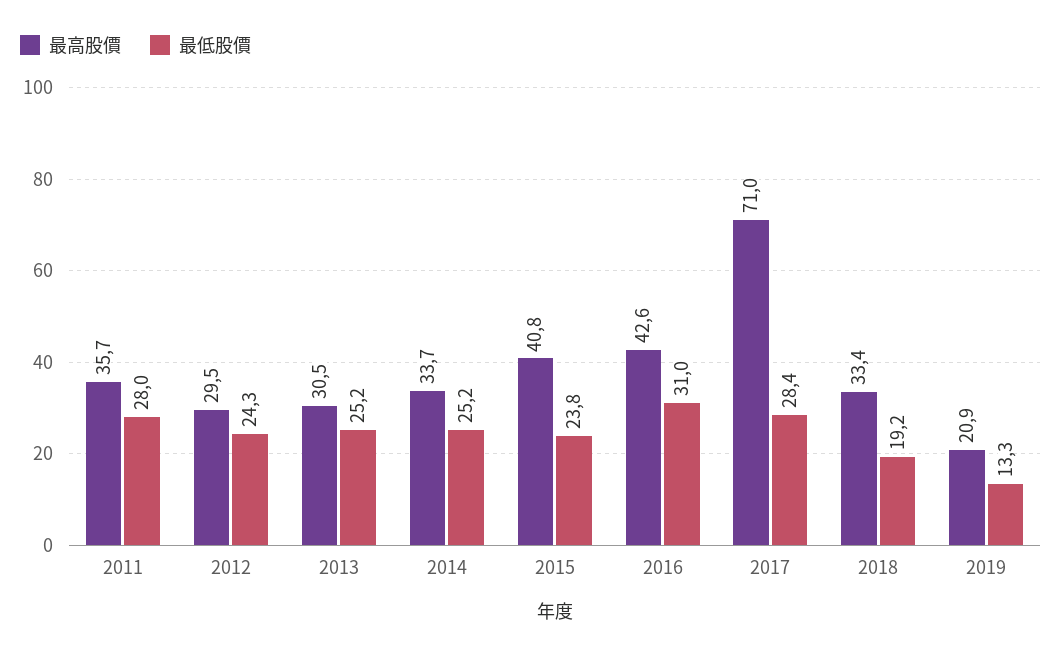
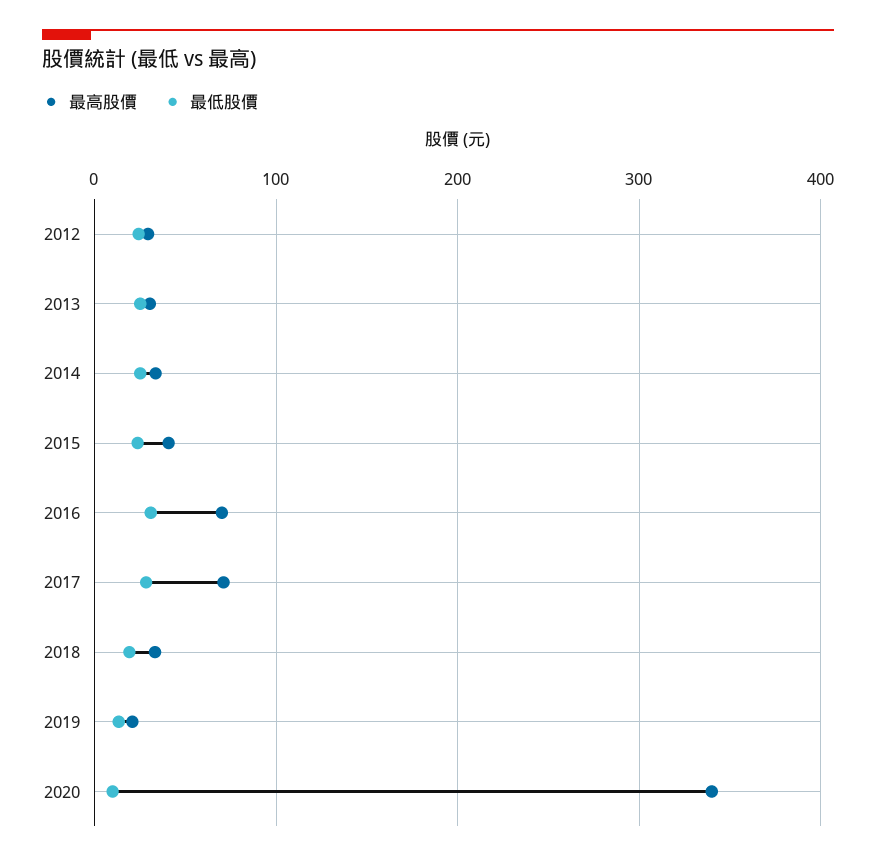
最高股價, 2011: 35.7 -> none
最低股價, 2011: 28 -> none
最高股價, 2016: 42.6 -> 70
最高股價, 2020: none -> 340
最低股價, 2020: none -> 10

